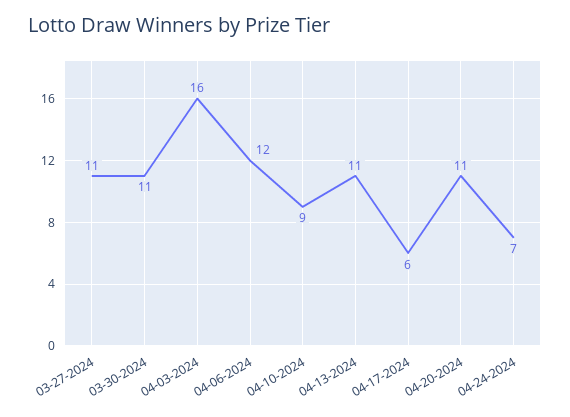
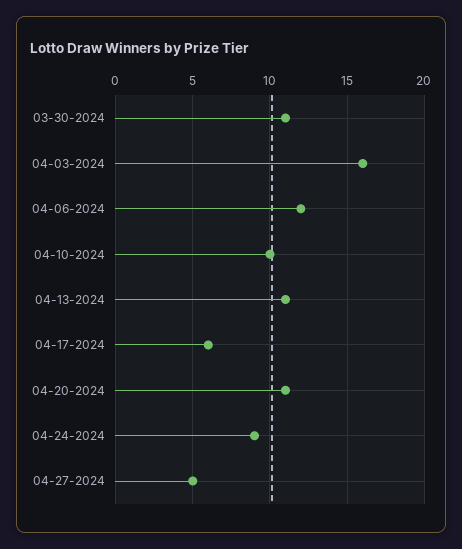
03-27-2024: 11 -> none
04-10-2024: 9 -> 10
04-24-2024: 7 -> 9
04-27-2024: none -> 5

